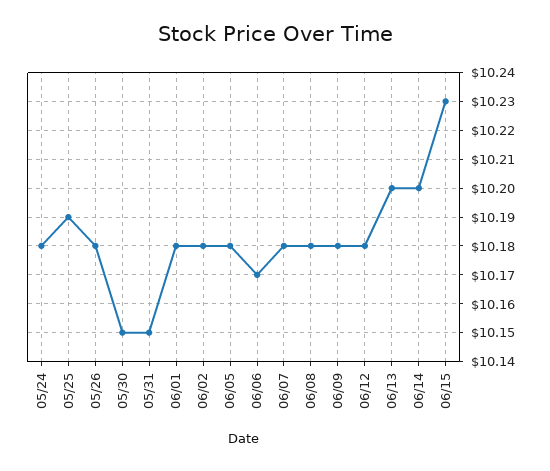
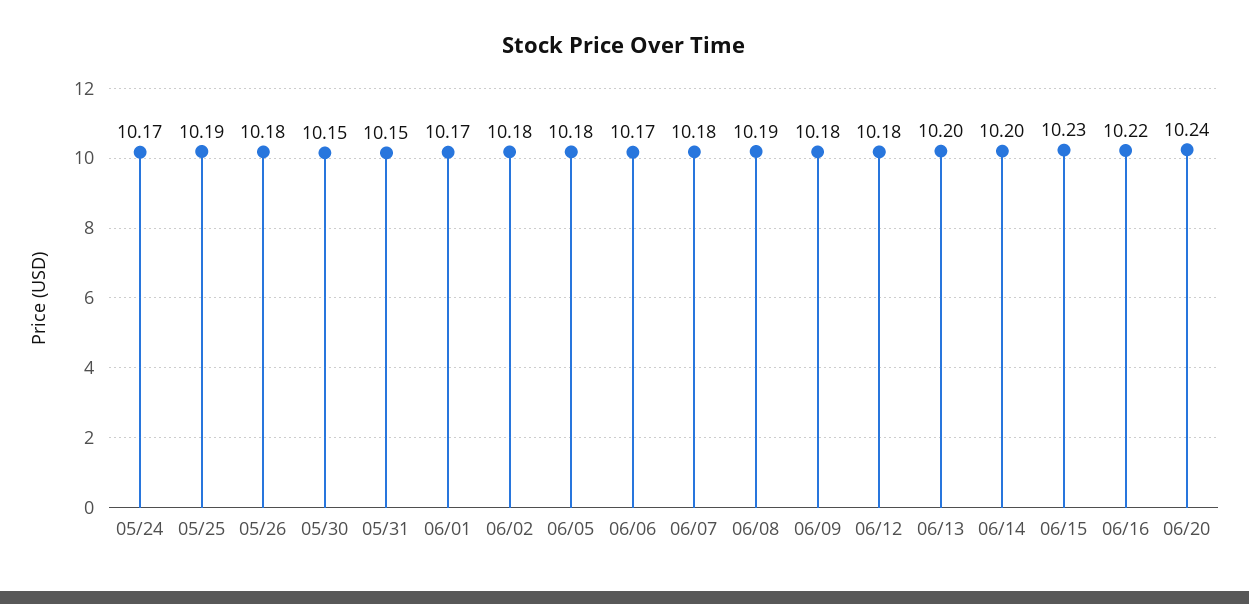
05/24: 10.18 -> 10.17
06/01: 10.18 -> 10.17
06/08: 10.18 -> 10.19
06/16: none -> 10.22
06/20: none -> 10.24

